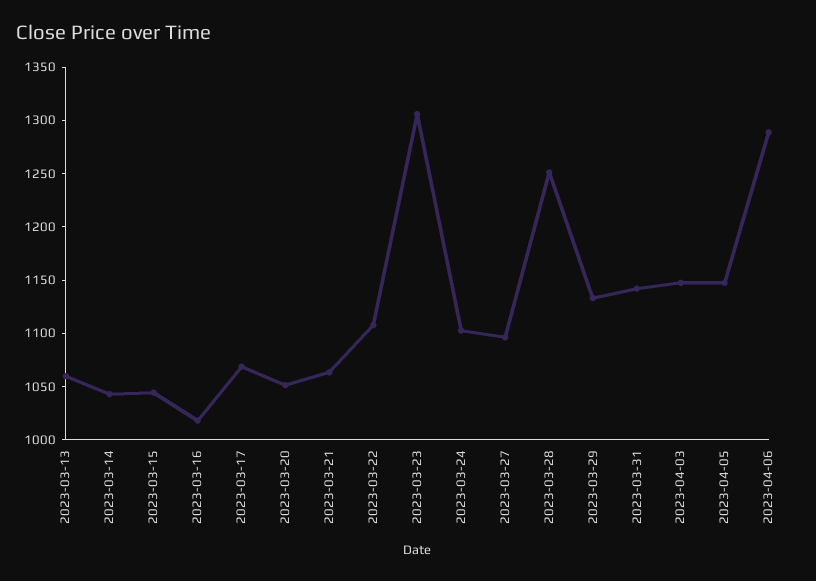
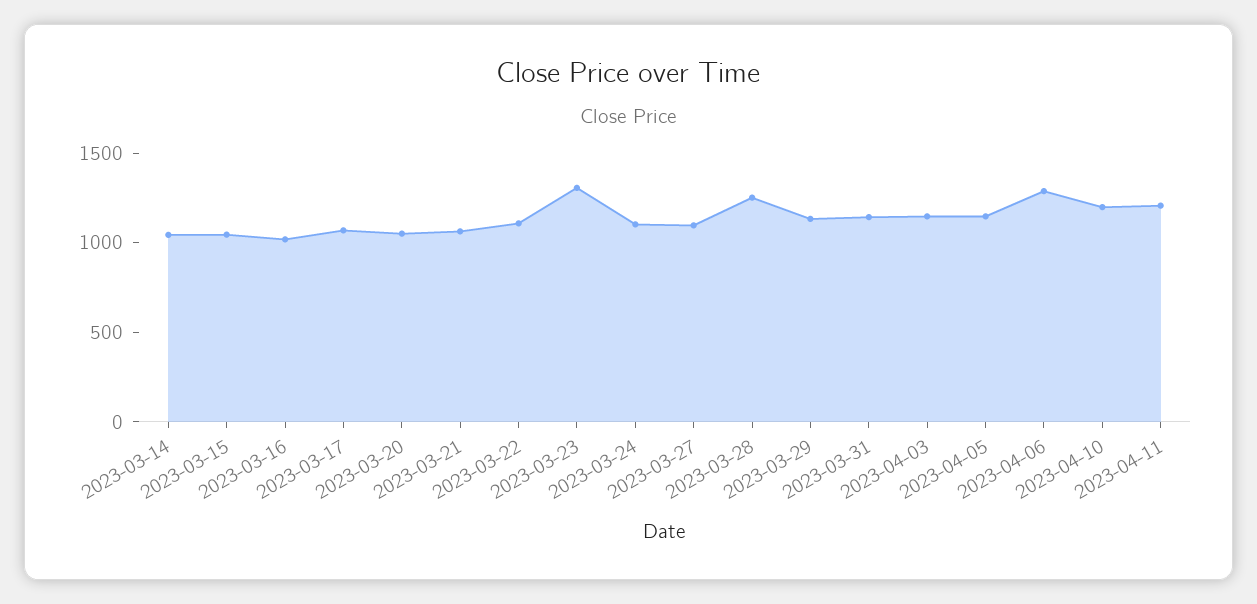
2023-03-13: 1060 -> none
2023-04-10: none -> 1200
2023-04-11: none -> 1200

